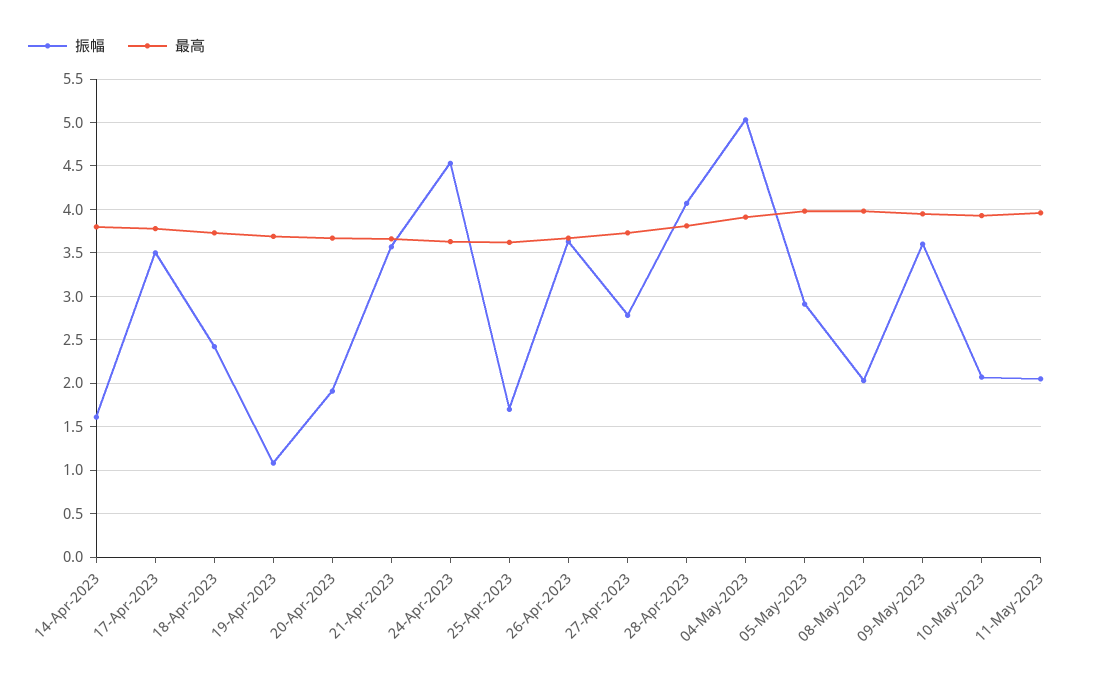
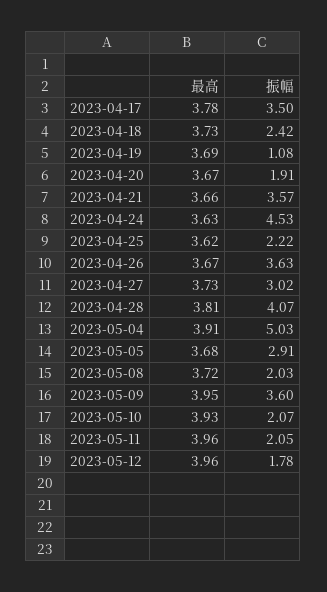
振幅, 14-Apr-2023: 1.6 -> none
最高, 14-Apr-2023: 3.8 -> none
振幅, 25-Apr-2023: 1.7 -> 2.22
振幅, 27-Apr-2023: 2.8 -> 3.02
最高, 05-May-2023: 4 -> 3.68
最高, 08-May-2023: 4 -> 3.72
最高, 2023-05-12: none -> 3.96
振幅, 2023-05-12: none -> 1.78

